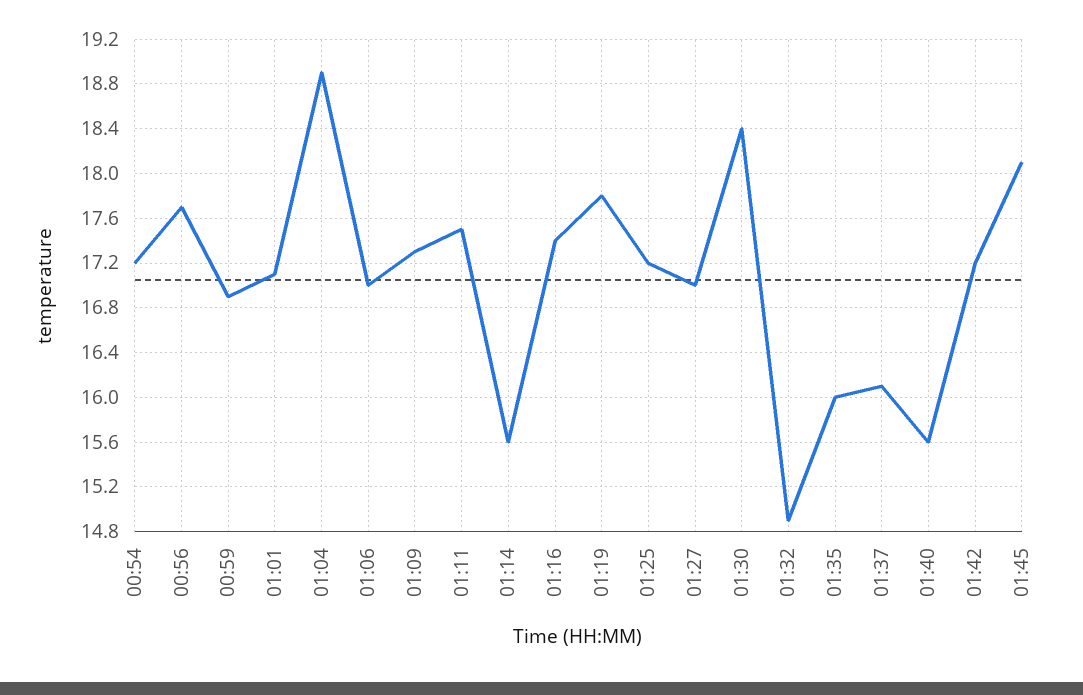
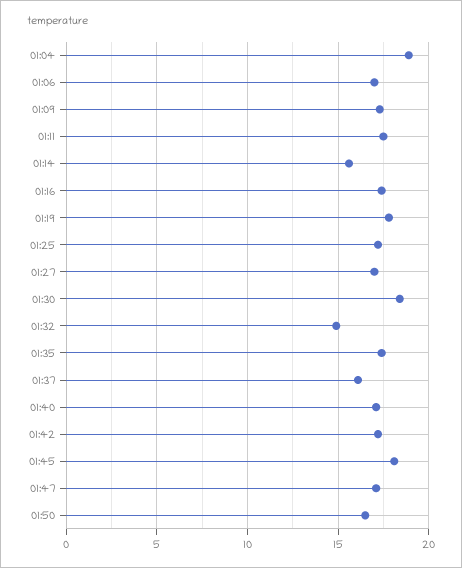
00:54: 17.2 -> none
00:56: 17.7 -> none
00:59: 16.9 -> none
01:01: 17.1 -> none
01:35: 16 -> 17.5
01:40: 15.6 -> 17
01:47: none -> 17
01:50: none -> 16.5

